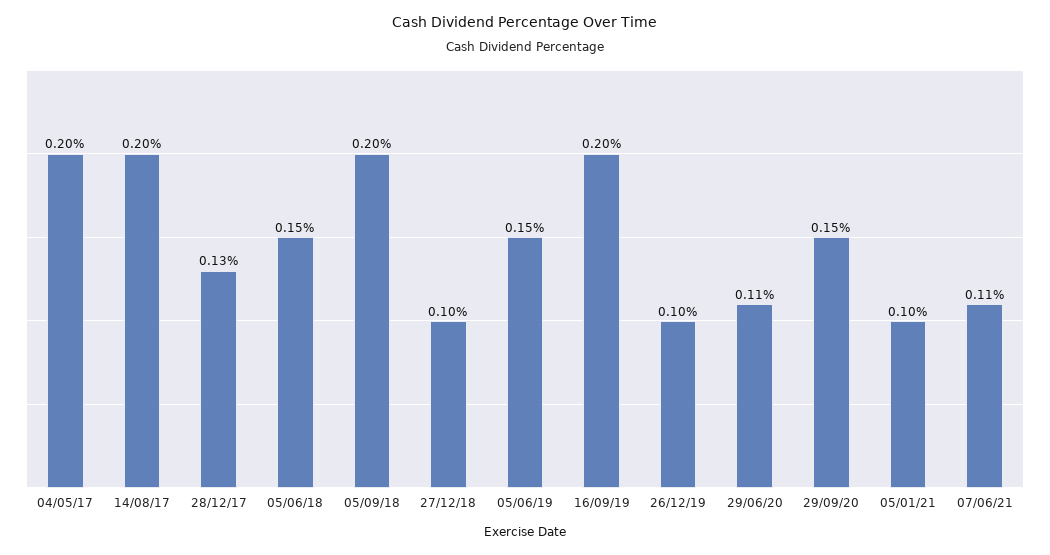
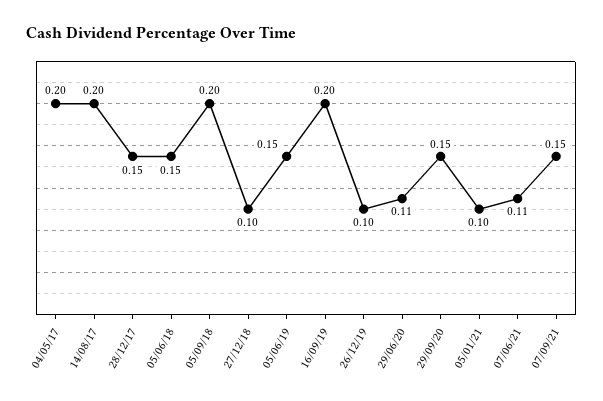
28/12/17: 0.13 -> 0.15
07/09/21: none -> 0.15

